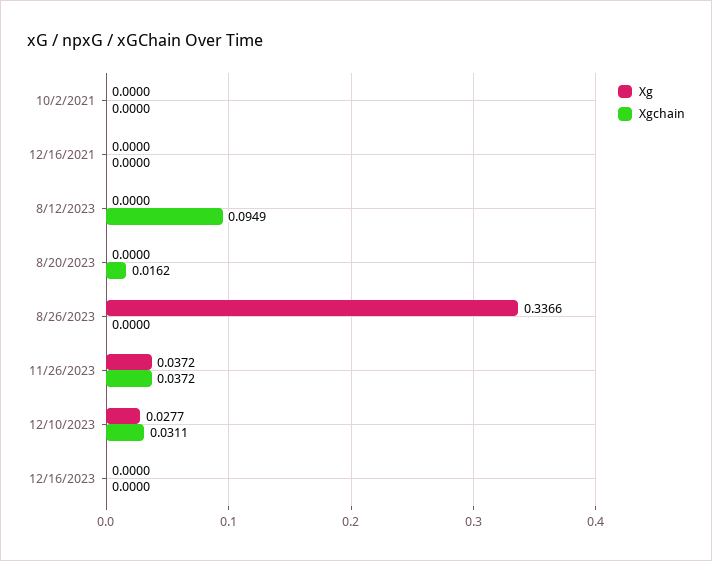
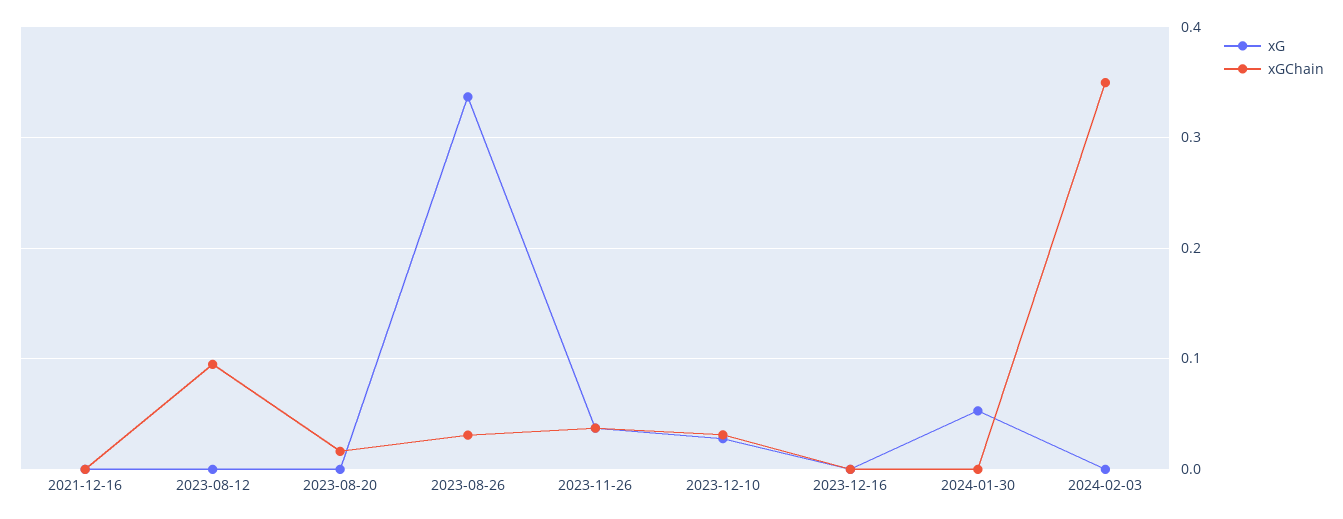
Xg, 10/2/2021: 0 -> none
Xgchain, 10/2/2021: 0 -> none
Xgchain, 8/26/2023: 0 -> 0.03
Xg, 2024-01-30: none -> 0.05
Xgchain, 2024-01-30: none -> 0
Xg, 2024-02-03: none -> 0
Xgchain, 2024-02-03: none -> 0.35

